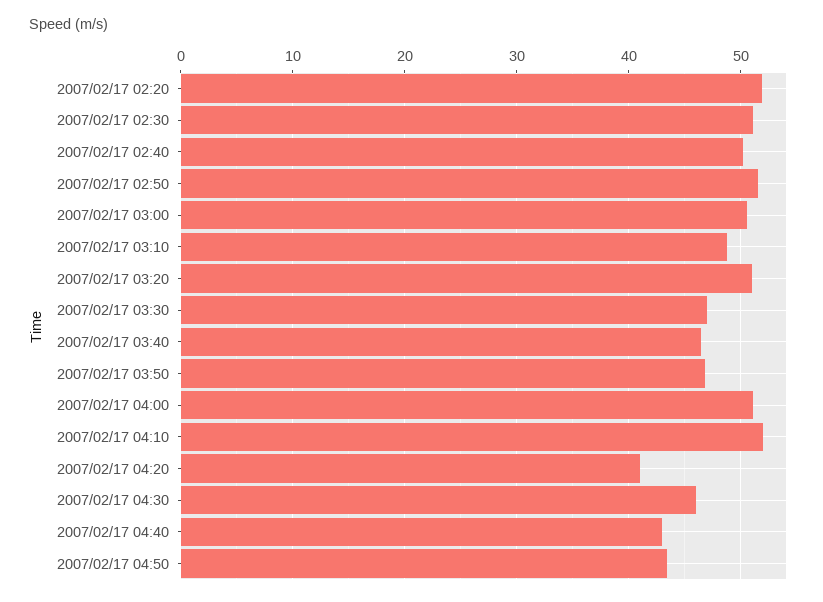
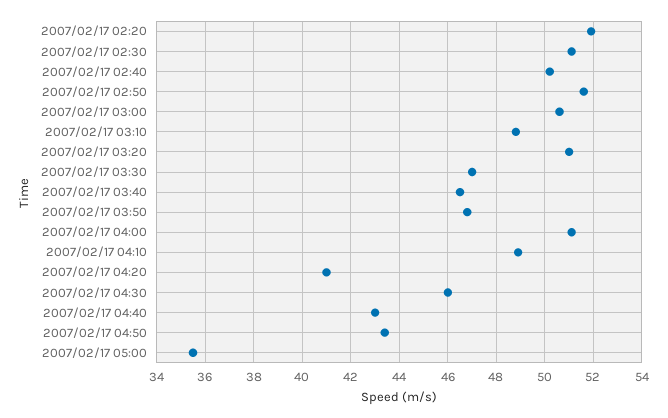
2007/02/17 04:10: 52 -> 49
2007/02/17 05:00: none -> 35.5

